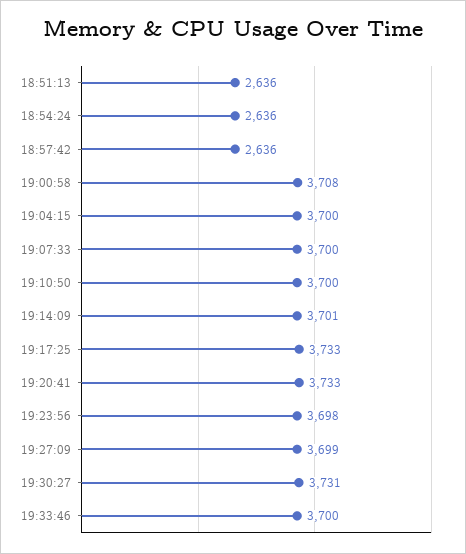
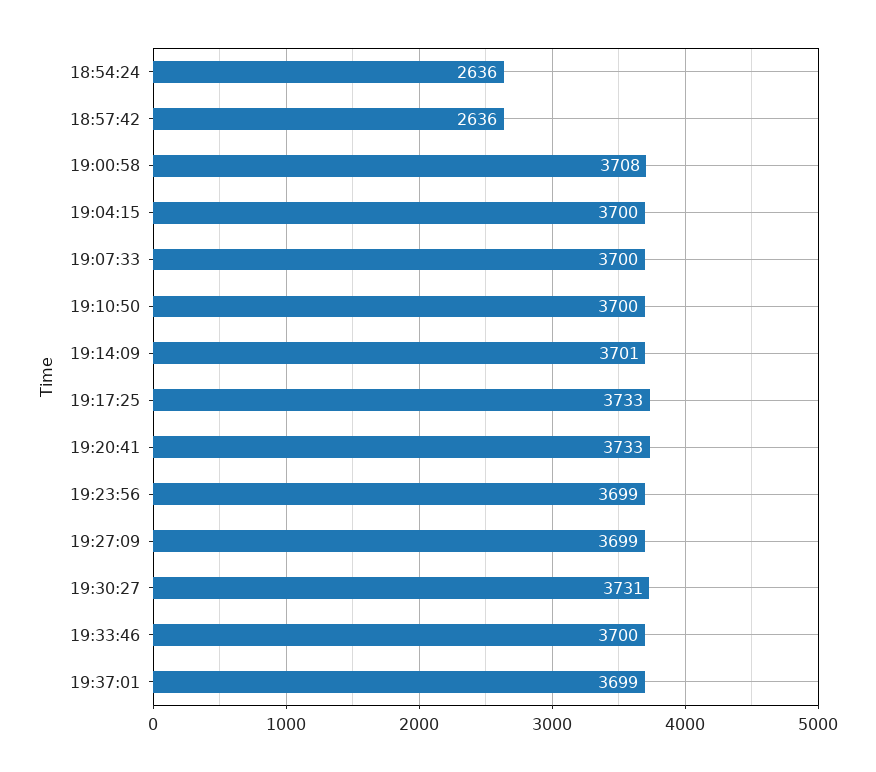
18:51:13: 2636 -> none
19:23:56: 3698 -> 3699
19:37:01: none -> 3699

